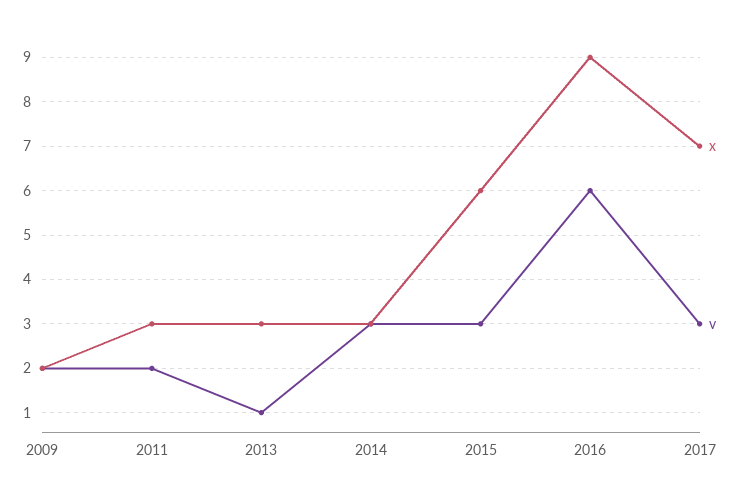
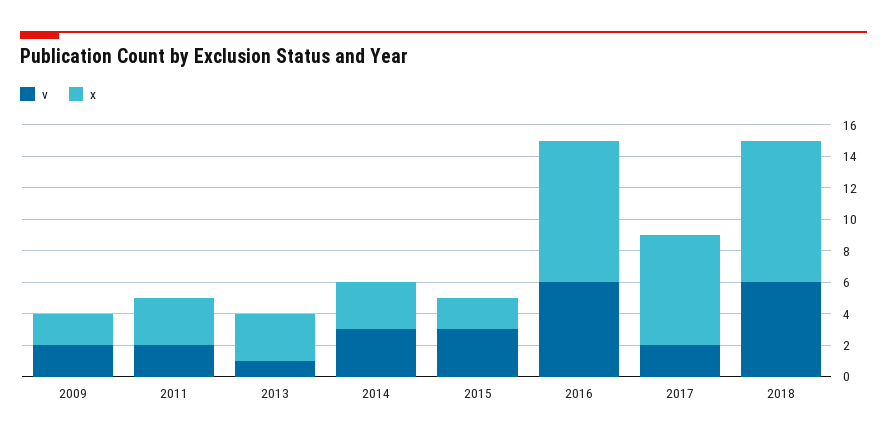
x, 2015: 6 -> 2
v, 2017: 3 -> 2
v, 2018: none -> 6
x, 2018: none -> 9

